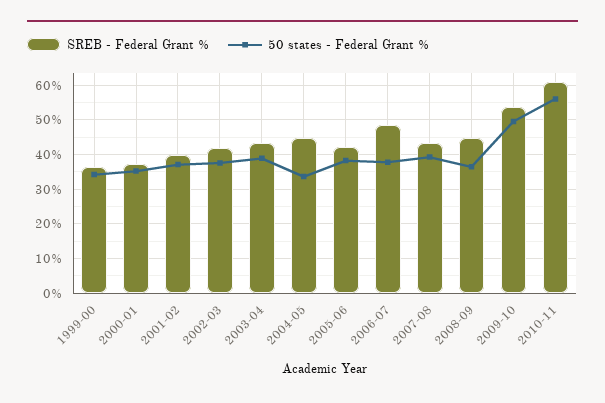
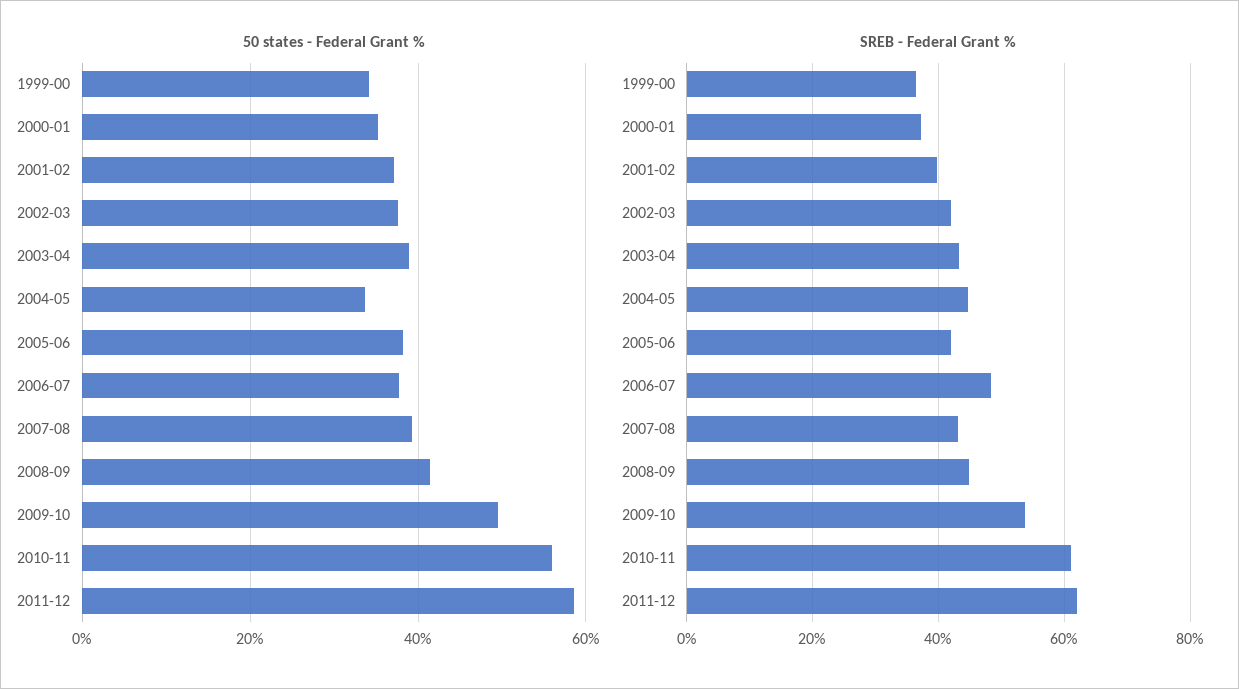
50 states - Federal Grant %, 2008-09: 36 -> 42
50 states - Federal Grant %, 2011-12: none -> 58
SREB - Federal Grant %, 2011-12: none -> 62

